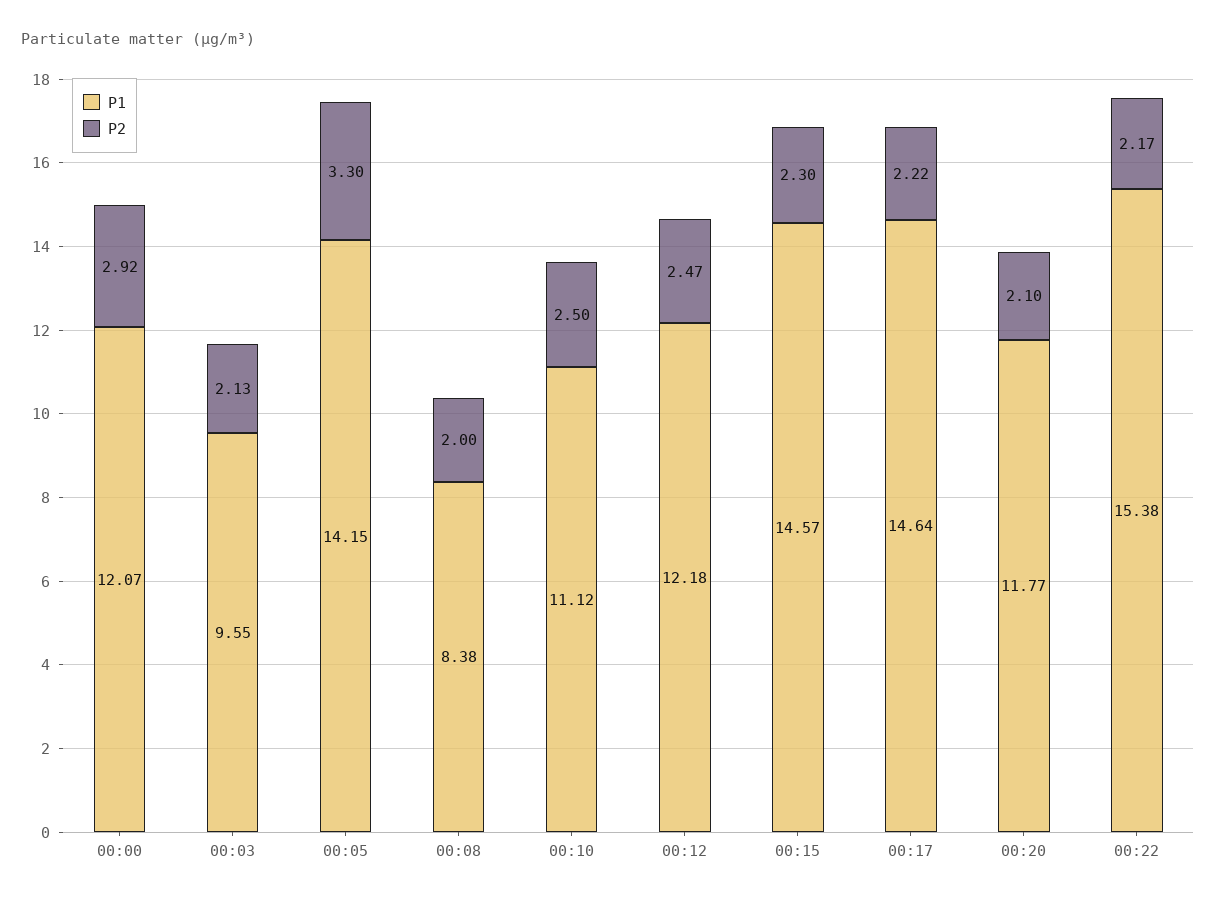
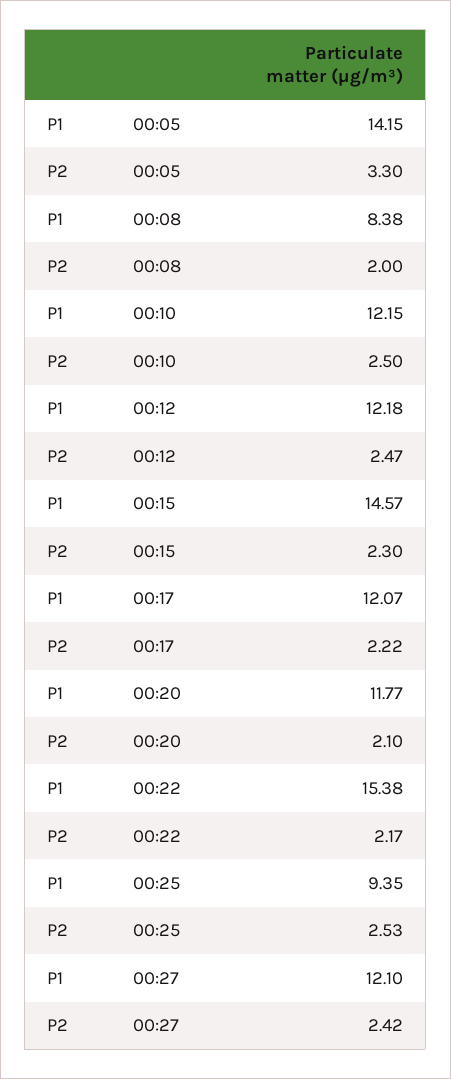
P1, 00:00: 12.07 -> none
P2, 00:00: 2.92 -> none
P1, 00:03: 9.55 -> none
P2, 00:03: 2.13 -> none
P1, 00:10: 11.12 -> 12.15
P1, 00:17: 14.64 -> 12.07
P1, 00:25: none -> 9.35
P2, 00:25: none -> 2.53
P1, 00:27: none -> 12.1
P2, 00:27: none -> 2.42

